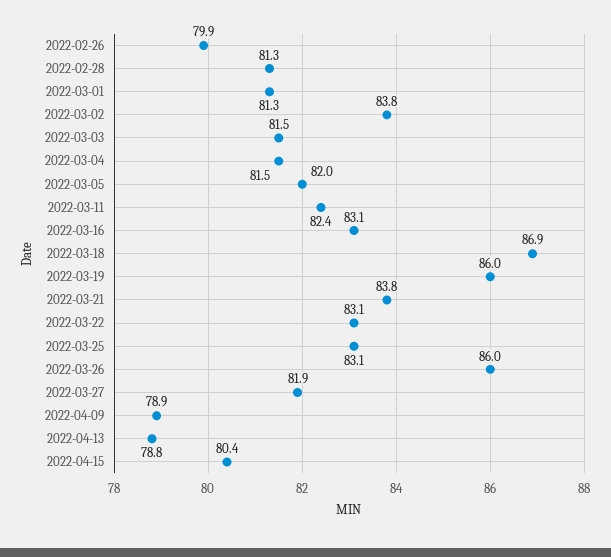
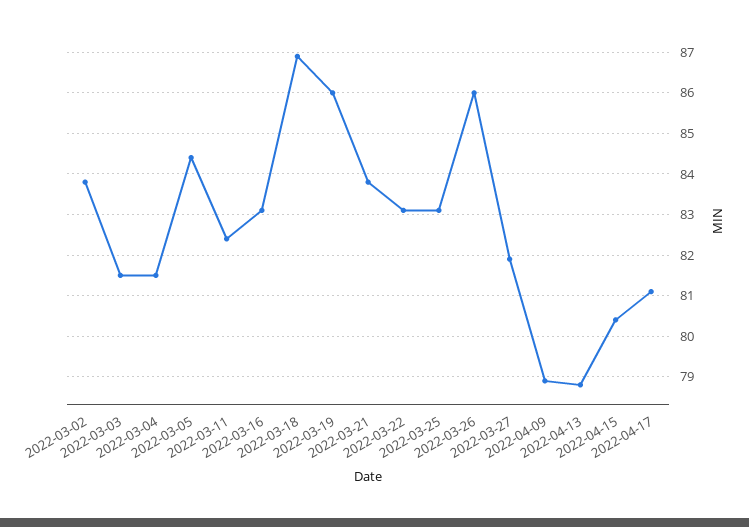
2022-02-26: 79.9 -> none
2022-02-28: 81.3 -> none
2022-03-01: 81.3 -> none
2022-03-05: 82 -> 84.5
2022-04-17: none -> 81

